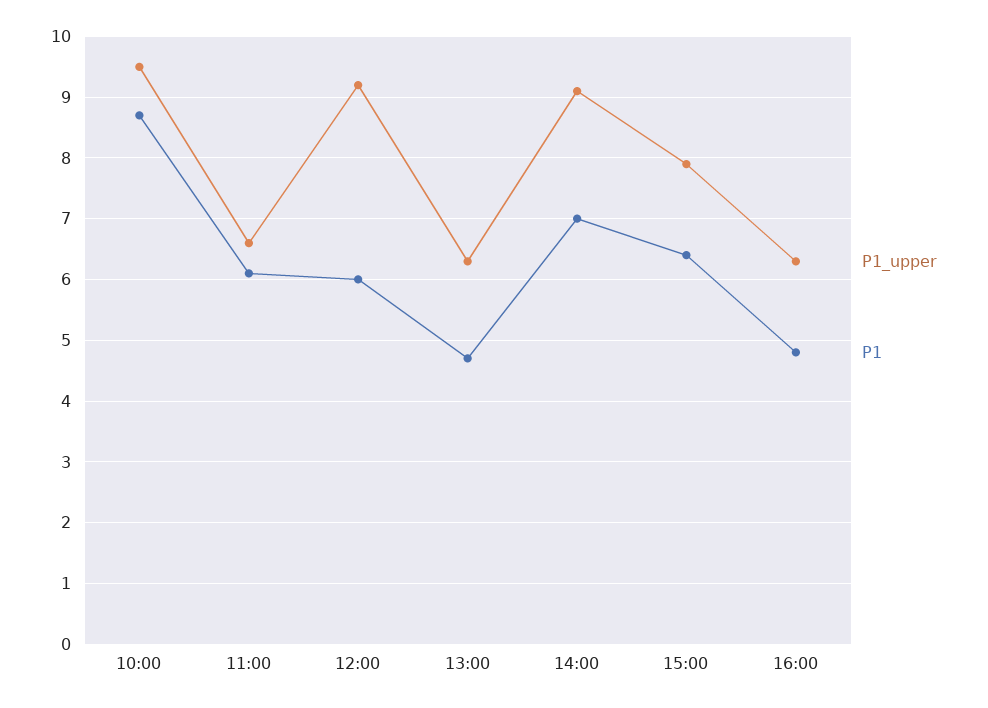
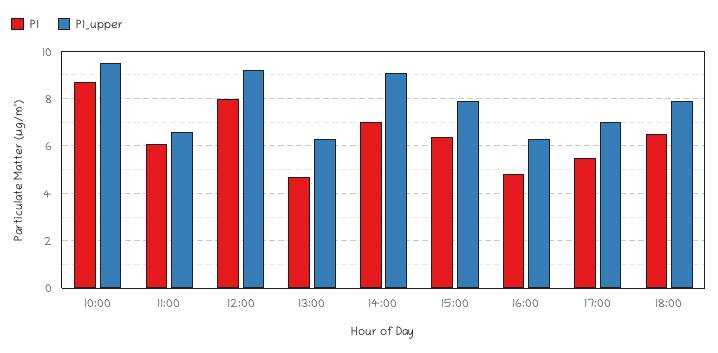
P1, 12:00: 6 -> 8
P1, 17:00: none -> 5.5
P1_upper, 17:00: none -> 7
P1, 18:00: none -> 6.5
P1_upper, 18:00: none -> 8

